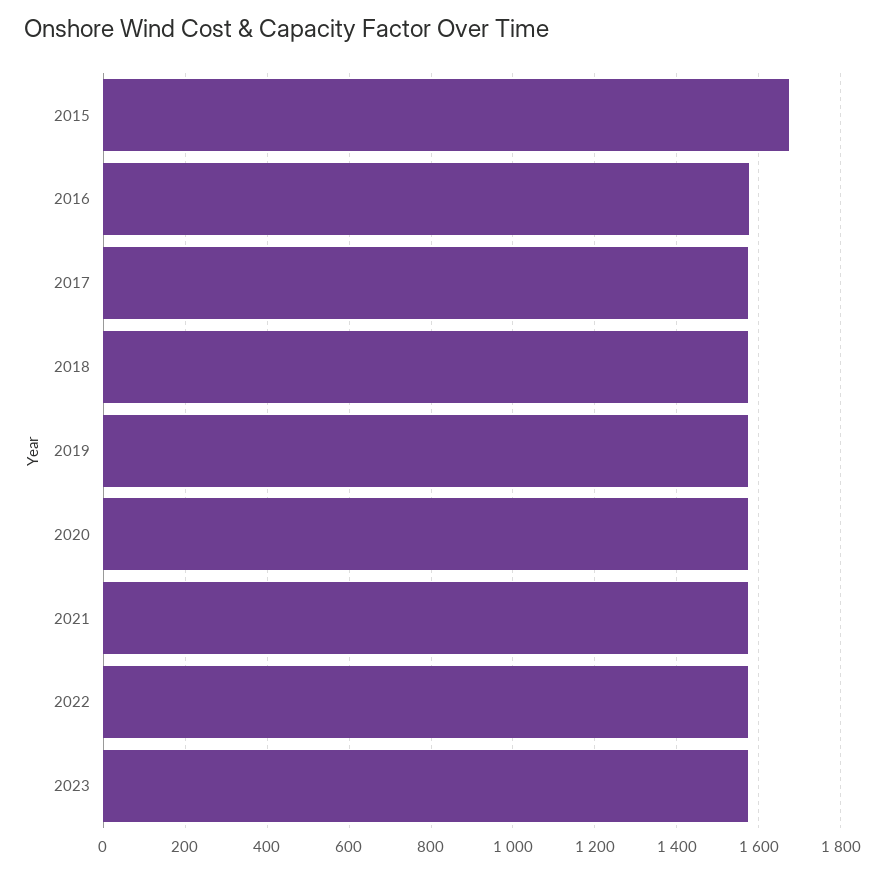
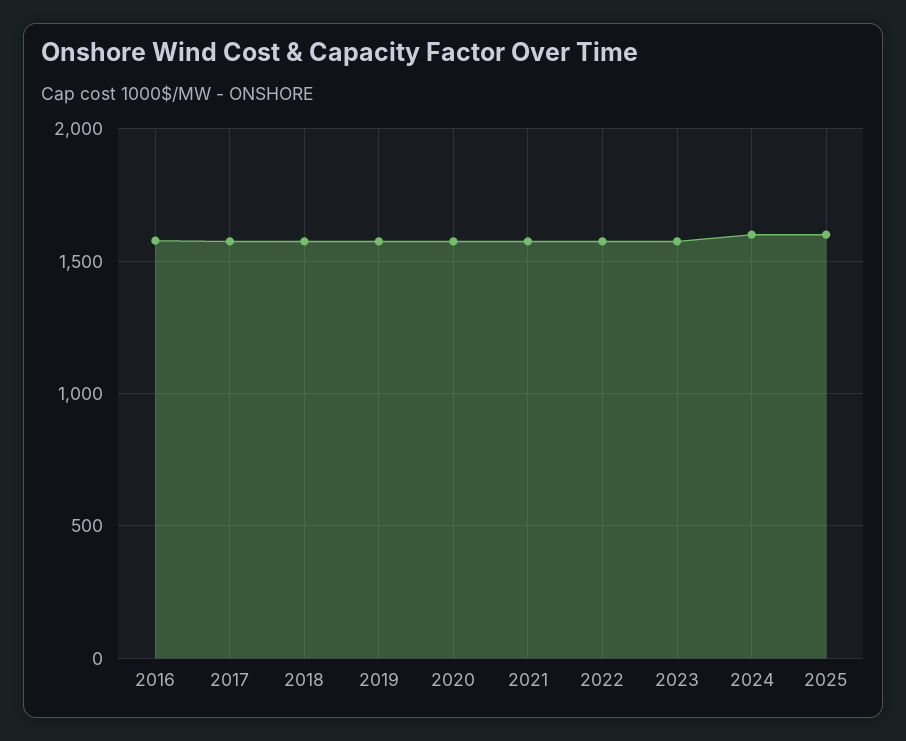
2015: 1680 -> none
2024: none -> 1600
2025: none -> 1600

